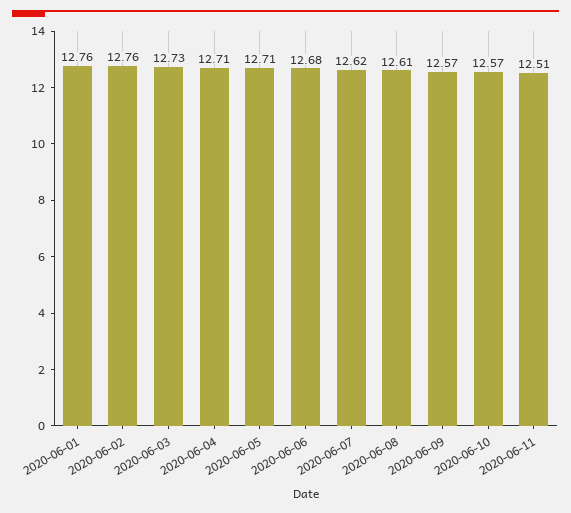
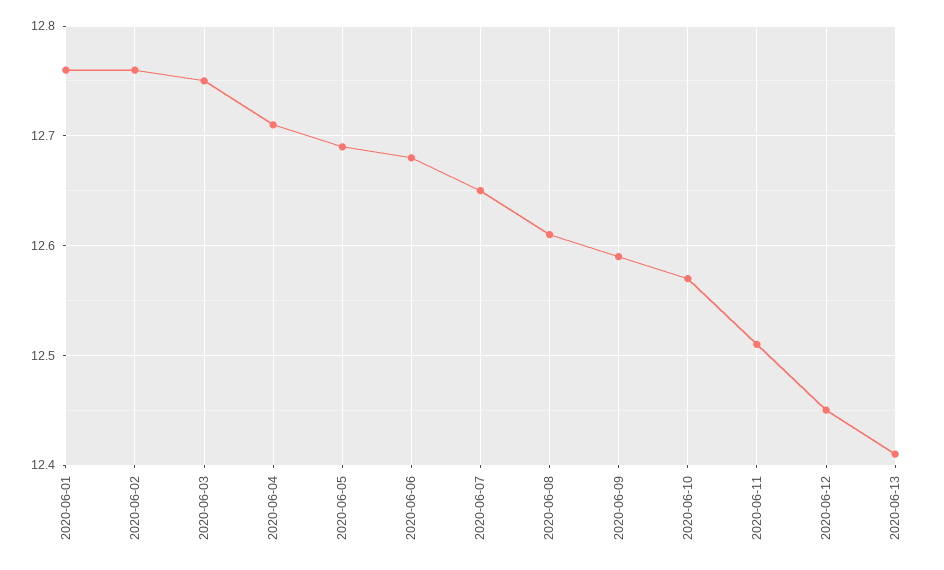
2020-06-03: 12.73 -> 12.75
2020-06-05: 12.71 -> 12.69
2020-06-07: 12.62 -> 12.65
2020-06-09: 12.57 -> 12.59
2020-06-12: none -> 12.45
2020-06-13: none -> 12.41

